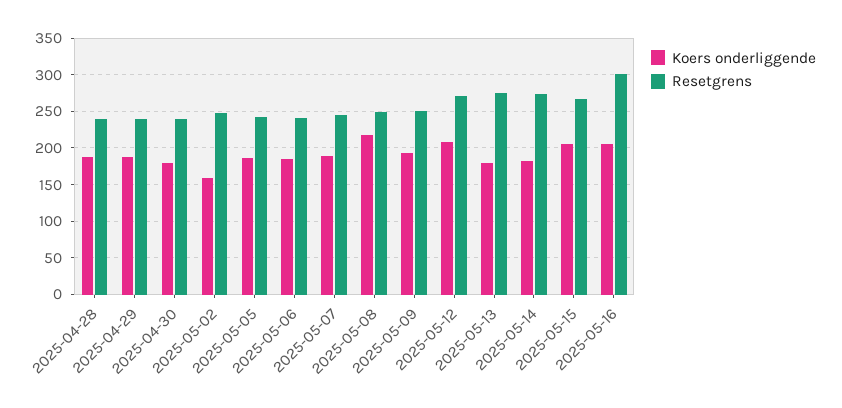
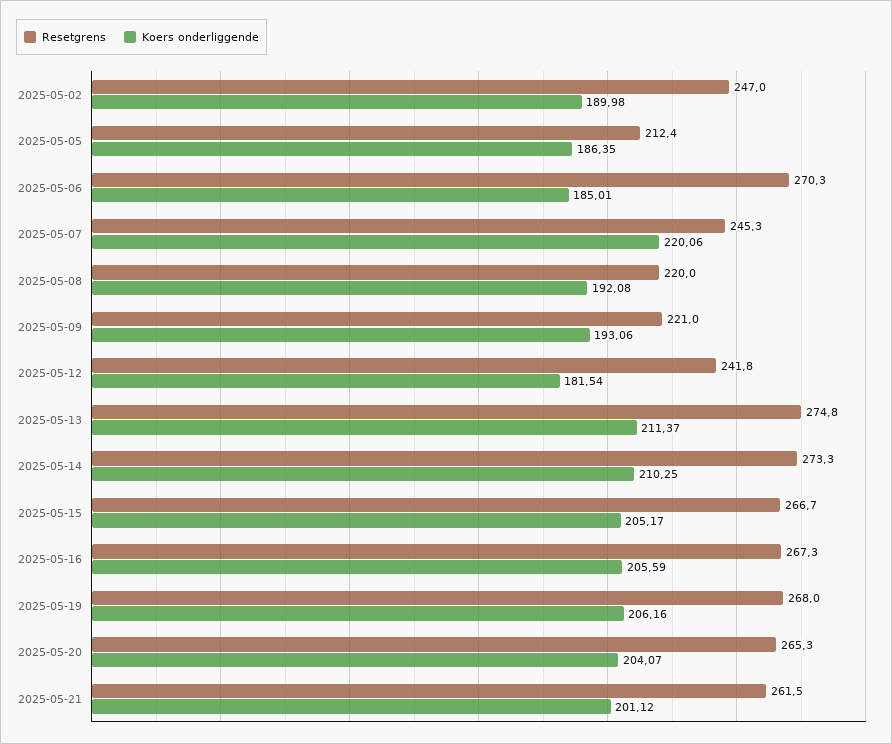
Koers onderliggende, 2025-04-28: 190 -> none
Resetgrens, 2025-04-28: 240 -> none
Koers onderliggende, 2025-04-29: 190 -> none
Resetgrens, 2025-04-29: 240 -> none
Koers onderliggende, 2025-04-30: 180 -> none
Resetgrens, 2025-04-30: 240 -> none
Koers onderliggende, 2025-05-02: 160 -> 189.98
Resetgrens, 2025-05-05: 240 -> 212.4
Resetgrens, 2025-05-06: 240 -> 270.3
Koers onderliggende, 2025-05-07: 190 -> 220.06
Koers onderliggende, 2025-05-08: 220 -> 192.08
Resetgrens, 2025-05-08: 250 -> 220
Resetgrens, 2025-05-09: 250 -> 221
Koers onderliggende, 2025-05-12: 210 -> 181.54
Resetgrens, 2025-05-12: 270 -> 241.8
Koers onderliggende, 2025-05-13: 180 -> 211.37
Koers onderliggende, 2025-05-14: 180 -> 210.25
Resetgrens, 2025-05-16: 300 -> 267.3
Resetgrens, 2025-05-19: none -> 268
Koers onderliggende, 2025-05-19: none -> 206.16
Resetgrens, 2025-05-20: none -> 265.3
Koers onderliggende, 2025-05-20: none -> 204.07
Resetgrens, 2025-05-21: none -> 261.5
Koers onderliggende, 2025-05-21: none -> 201.12

